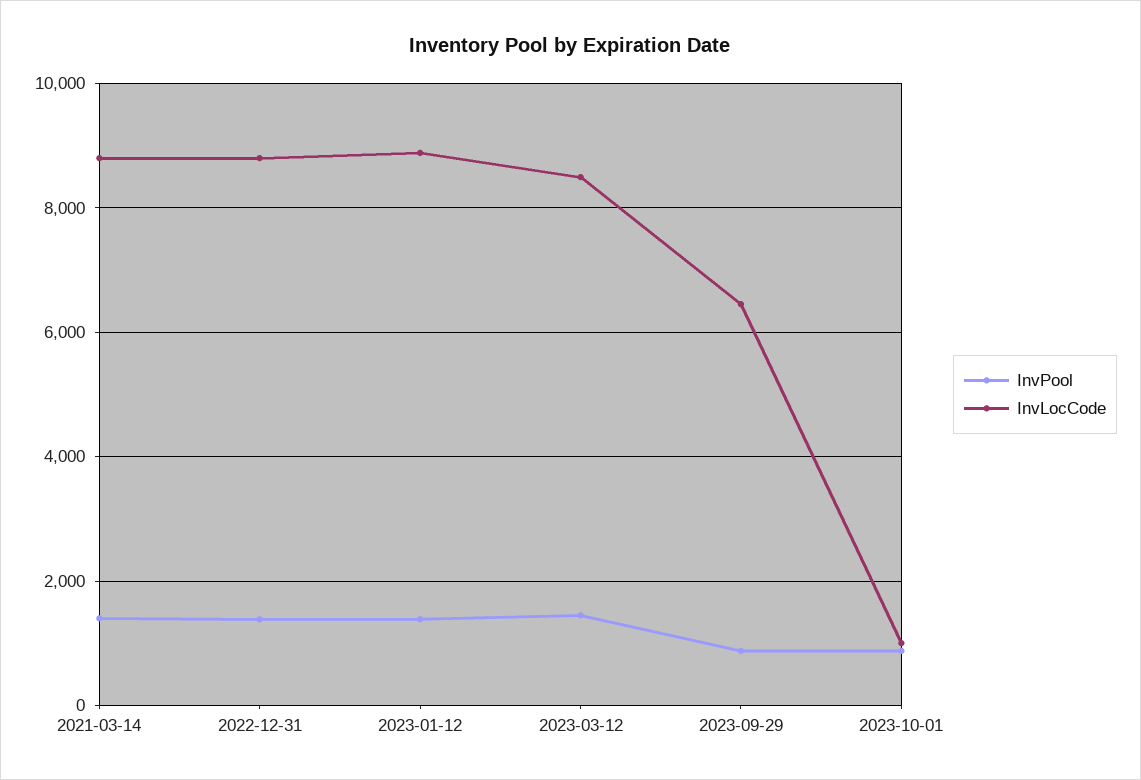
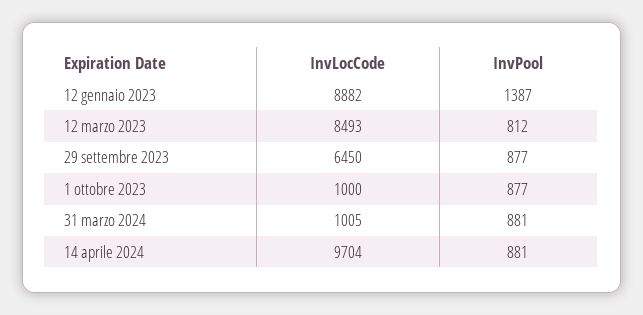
InvPool, 2021-03-14: 1400 -> none
InvLocCode, 2021-03-14: 8800 -> none
InvPool, 2022-12-31: 1400 -> none
InvLocCode, 2022-12-31: 8800 -> none
InvPool, 2023-03-12: 1400 -> 812
InvLocCode, 31 marzo 2024: none -> 1005
InvPool, 31 marzo 2024: none -> 881
InvLocCode, 14 aprile 2024: none -> 9704
InvPool, 14 aprile 2024: none -> 881

